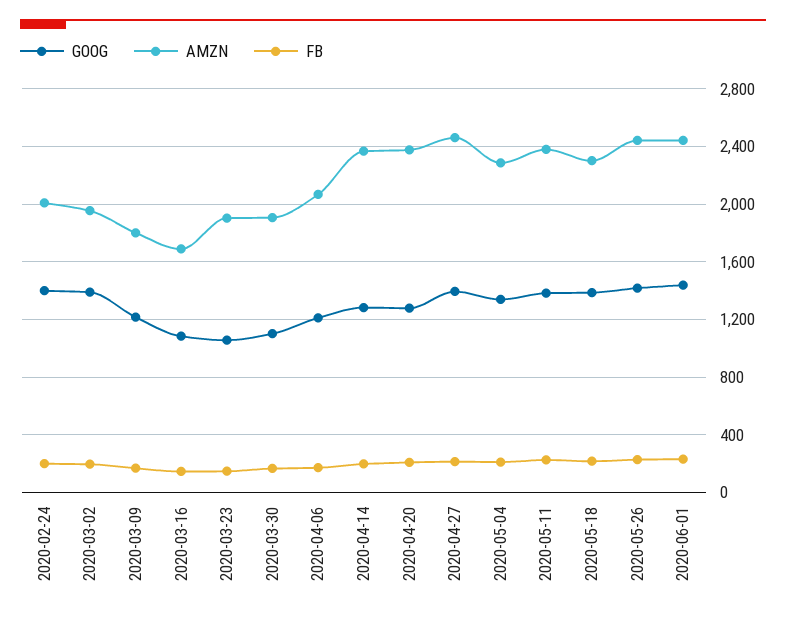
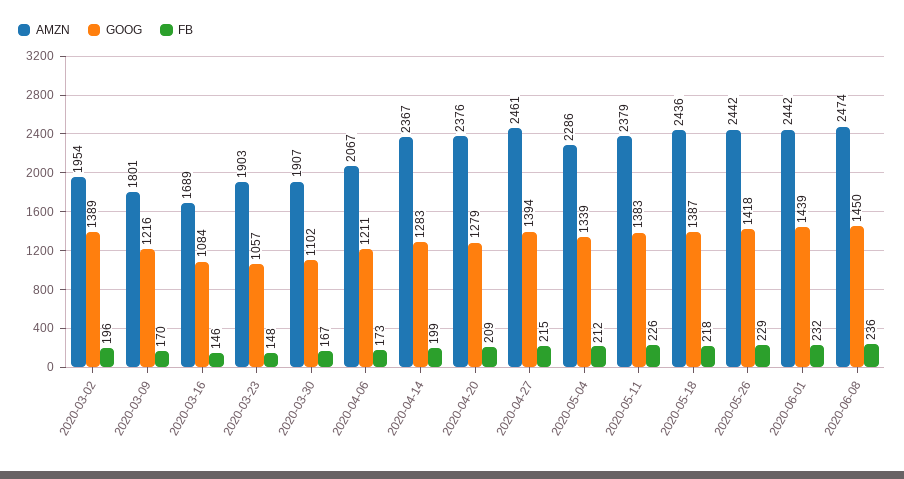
GOOG, 2020-02-24: 1400 -> none
AMZN, 2020-02-24: 2000 -> none
FB, 2020-02-24: 200 -> none
AMZN, 2020-05-18: 2300 -> 2436
AMZN, 2020-06-08: none -> 2474
GOOG, 2020-06-08: none -> 1450
FB, 2020-06-08: none -> 236

